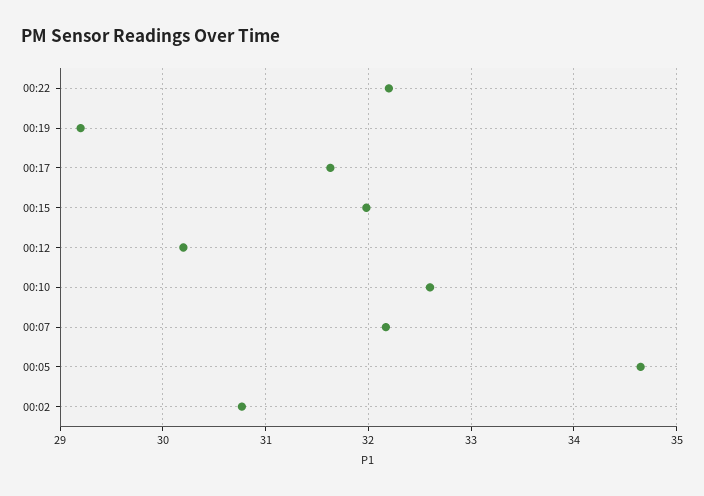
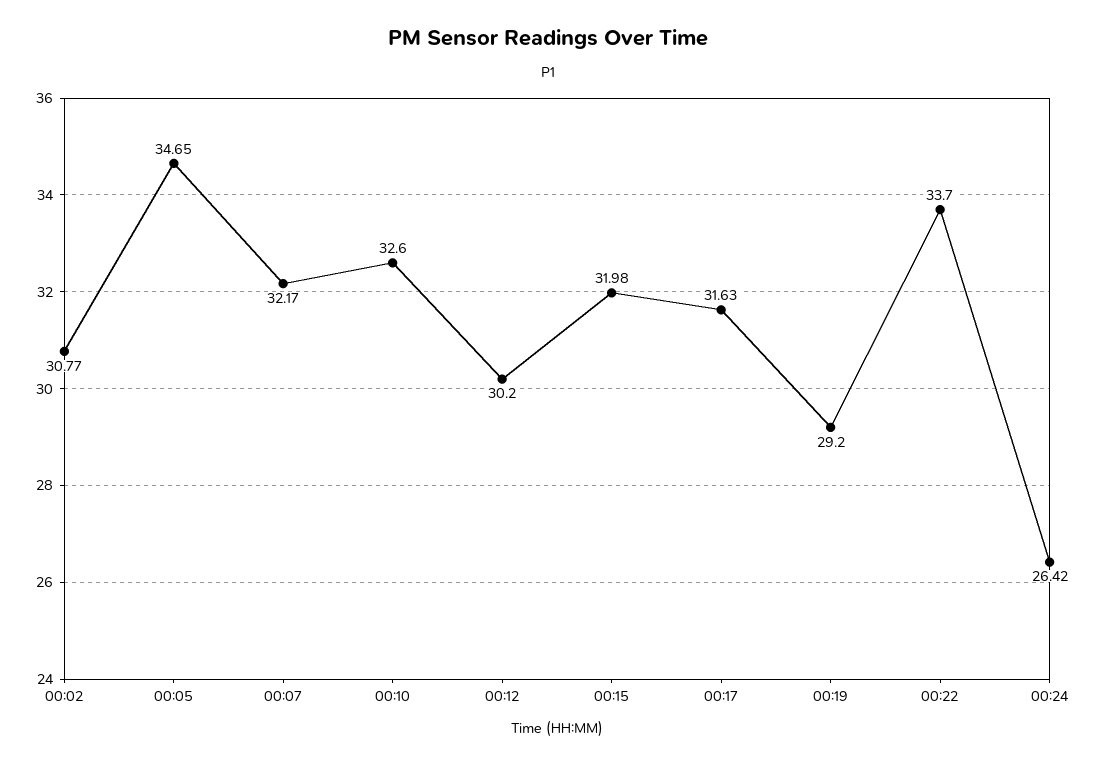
00:22: 32.2 -> 33.7
00:24: none -> 26.42

